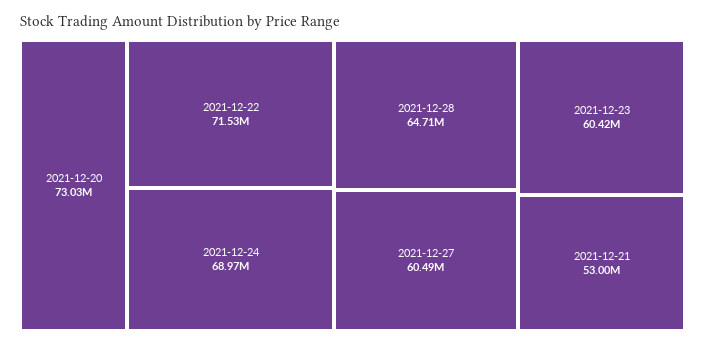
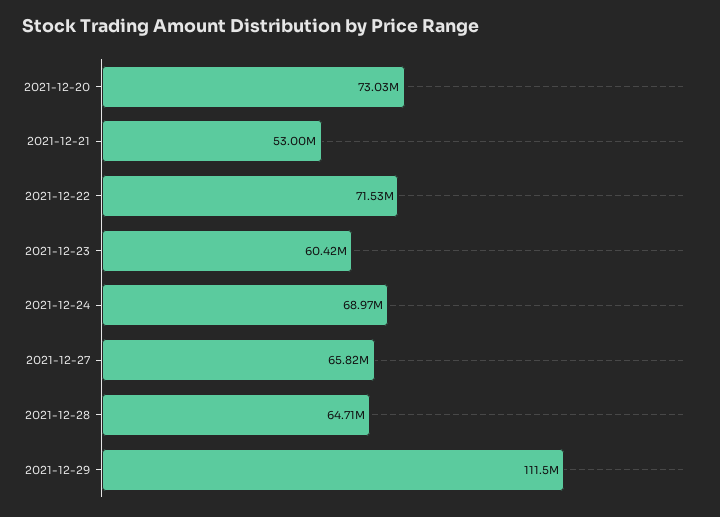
2021-12-27: 60490000 -> 65820000
2021-12-29: none -> 111500000

